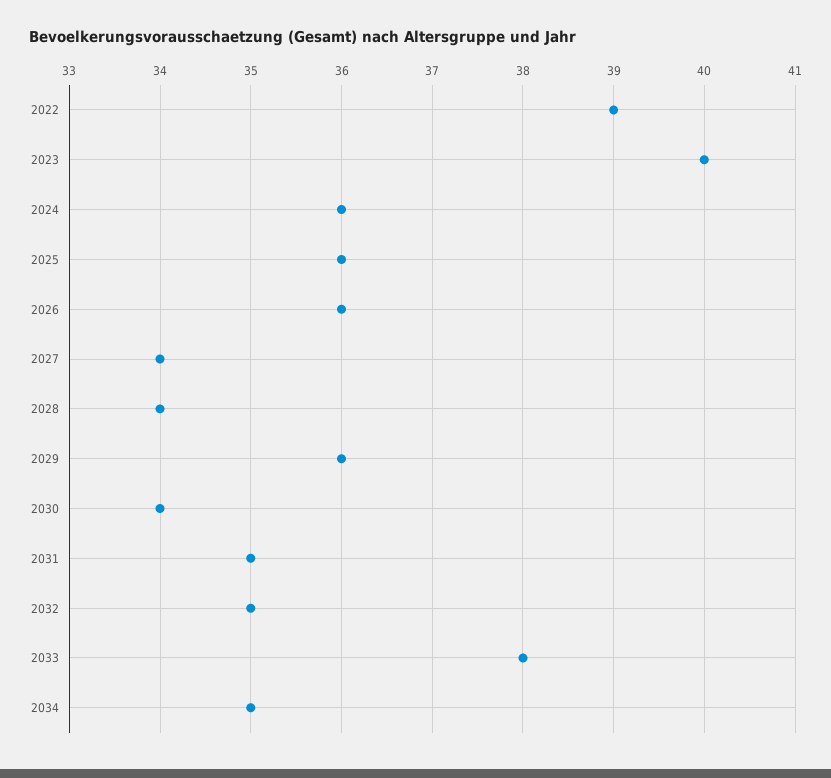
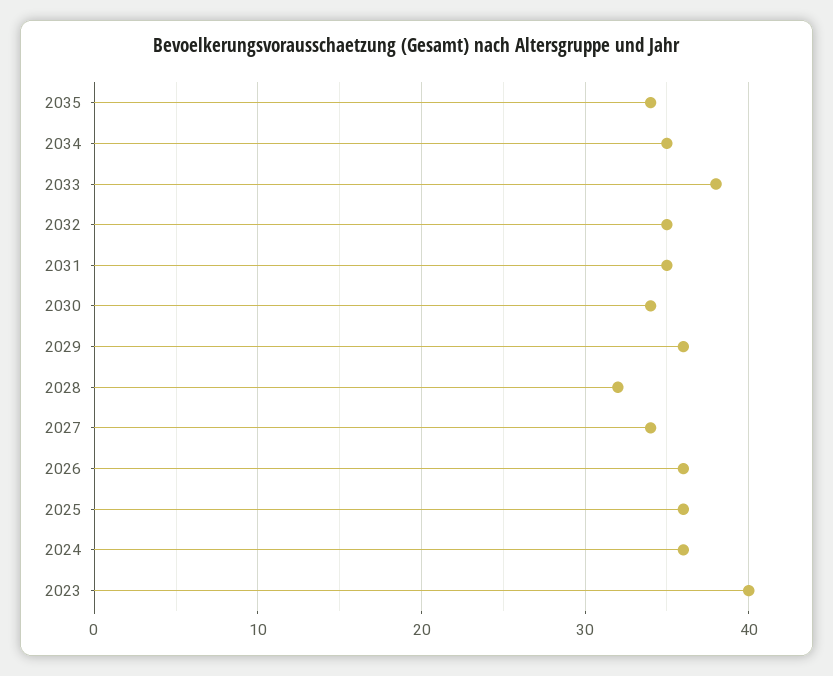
2022: 39 -> none
2028: 34 -> 32
2035: none -> 34

